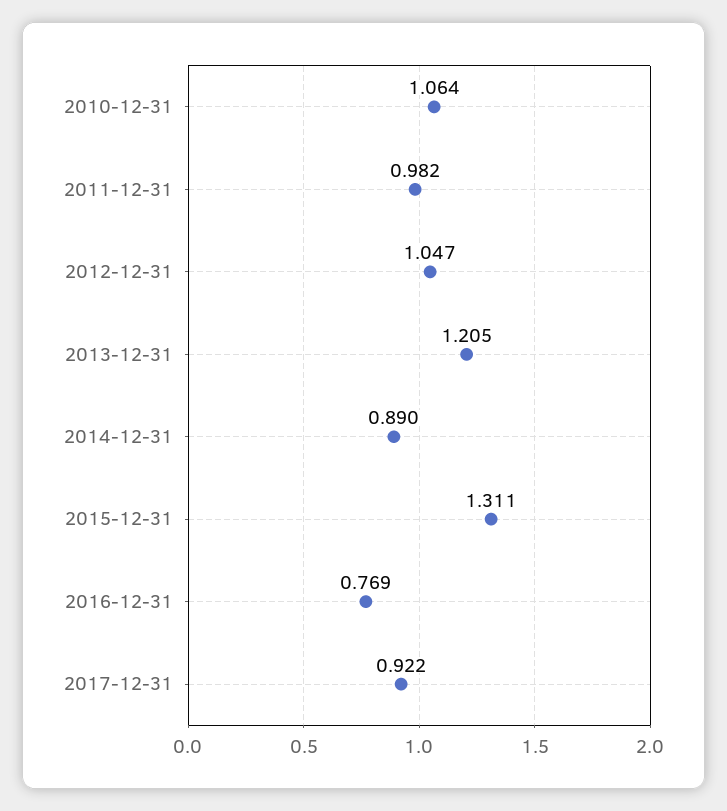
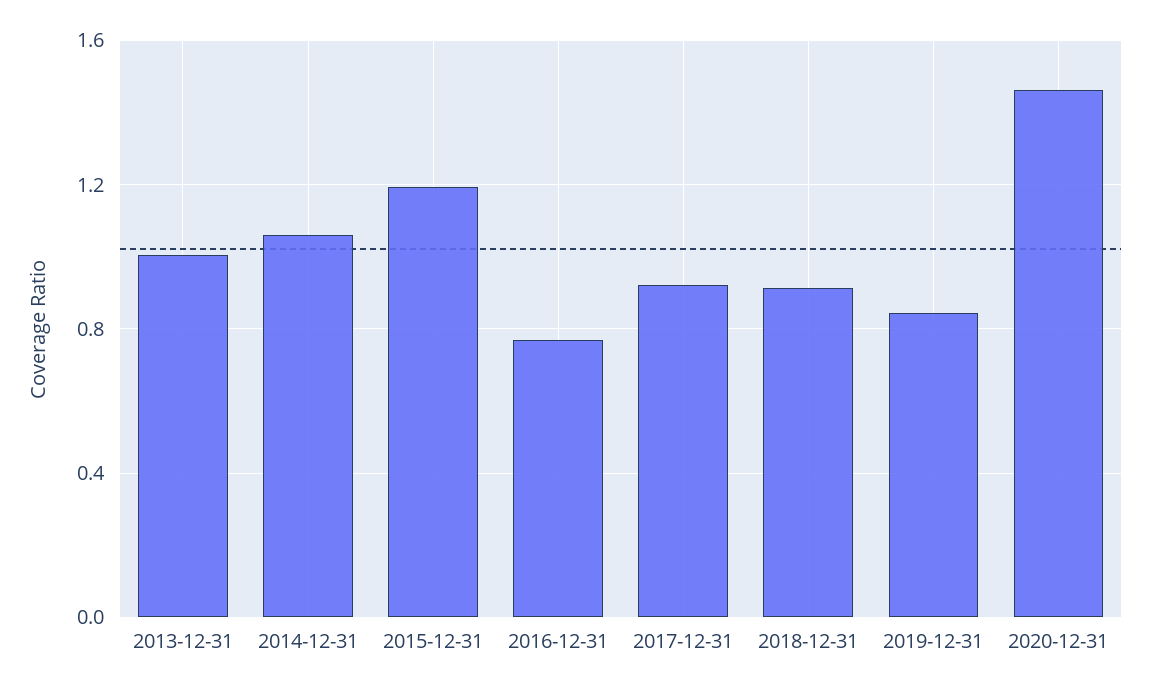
2010-12-31: 1.064 -> none
2011-12-31: 0.982 -> none
2012-12-31: 1.047 -> none
2013-12-31: 1.205 -> 1
2014-12-31: 0.89 -> 1.05
2015-12-31: 1.311 -> 1.2
2018-12-31: none -> 0.9
2019-12-31: none -> 0.85
2020-12-31: none -> 1.45

